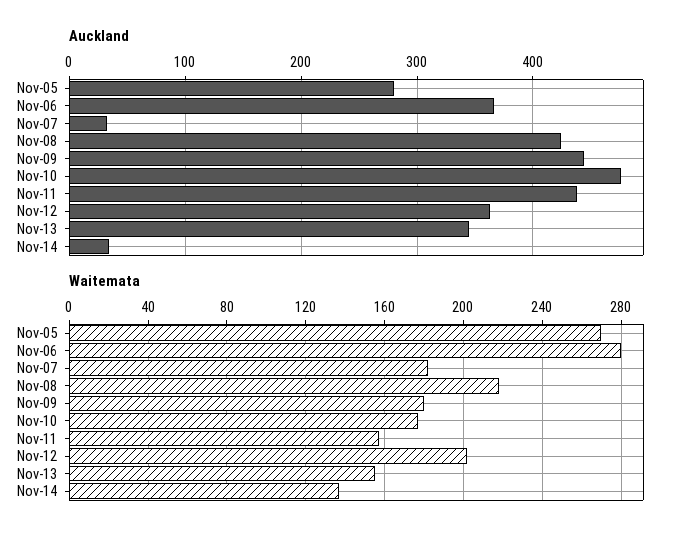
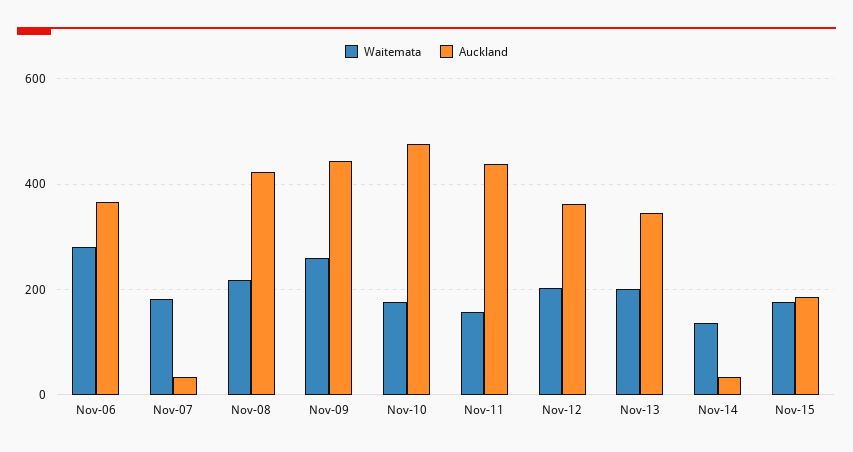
Auckland, Nov-05: 280 -> none
Waitemata, Nov-05: 270 -> none
Waitemata, Nov-09: 180 -> 260
Waitemata, Nov-13: 155 -> 200
Waitemata, Nov-15: none -> 180
Auckland, Nov-15: none -> 180

